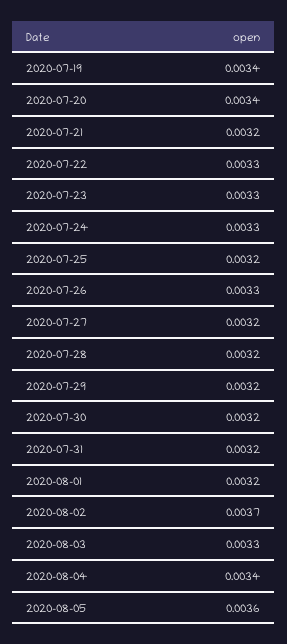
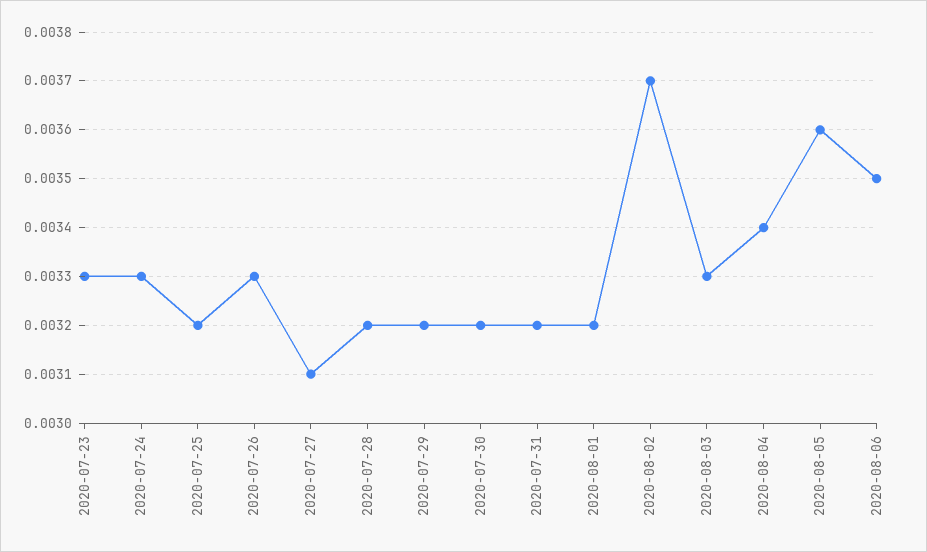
2020-07-19: 0.0034 -> none
2020-07-20: 0.0034 -> none
2020-07-21: 0.0032 -> none
2020-07-22: 0.0033 -> none
2020-07-27: 0.0032 -> 0.0031
2020-08-06: none -> 0.0035

